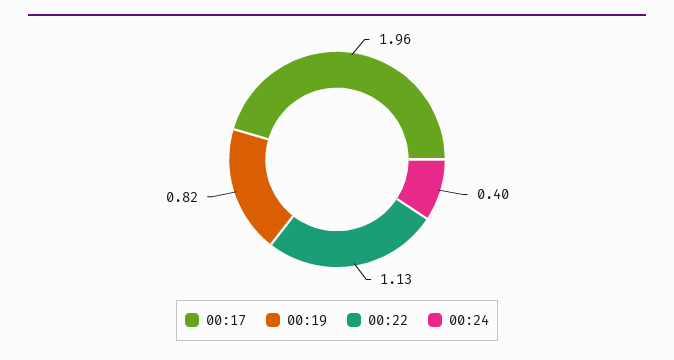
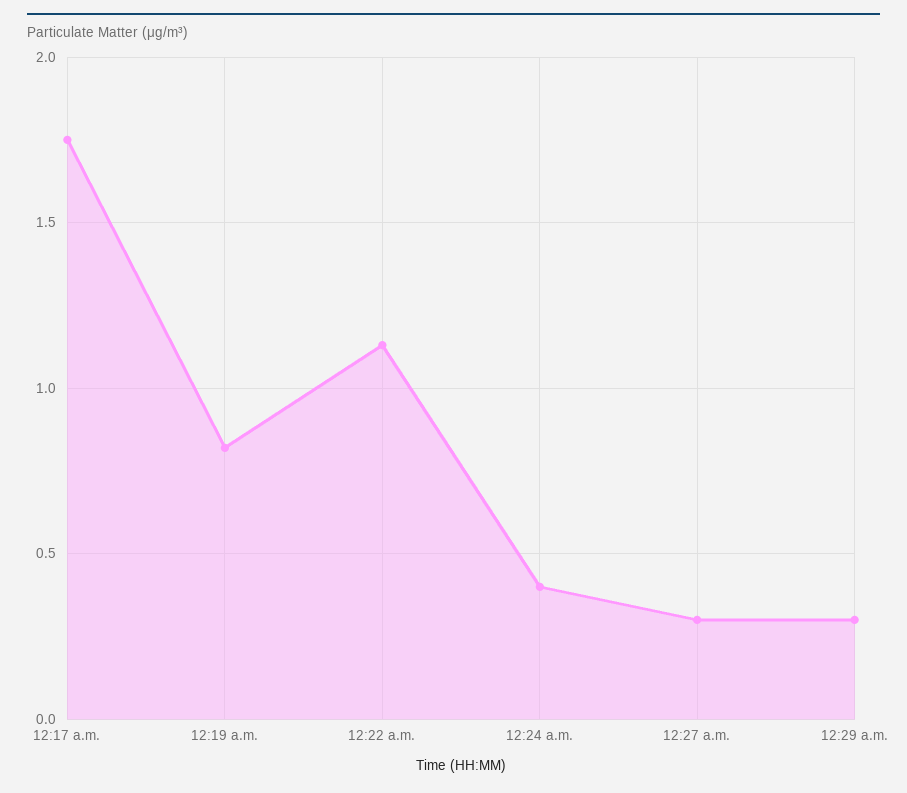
00:17: 1.96 -> 1.75
12:27 a.m.: none -> 0.3
12:29 a.m.: none -> 0.3

